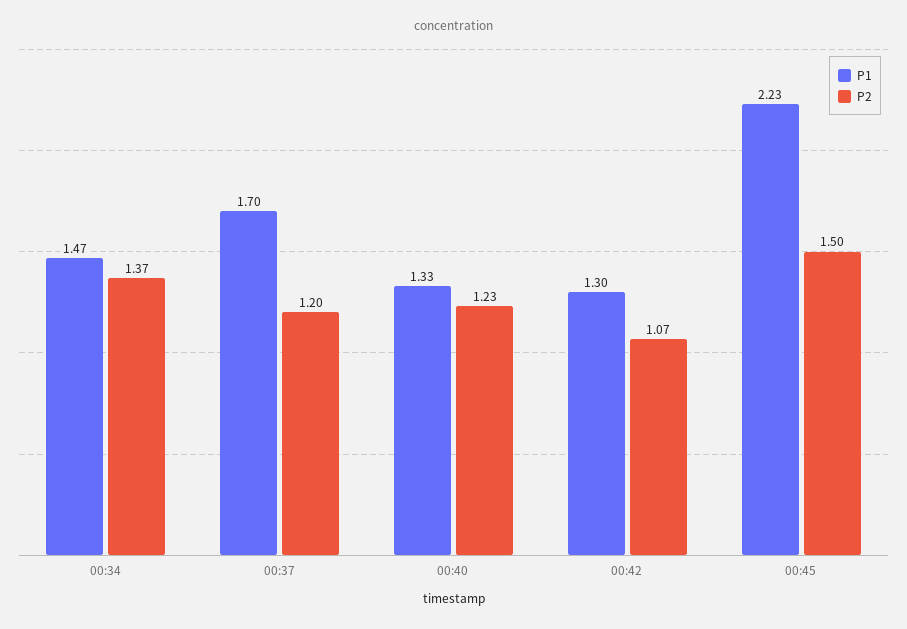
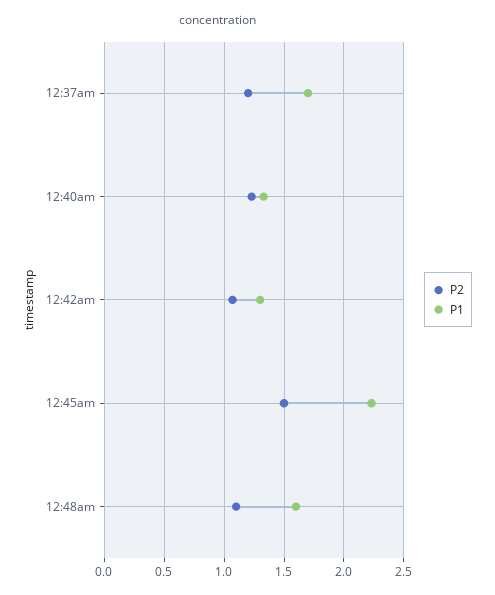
P1, 00:34: 1.47 -> none
P2, 00:34: 1.37 -> none
P2, 12:48am: none -> 1.1
P1, 12:48am: none -> 1.6

